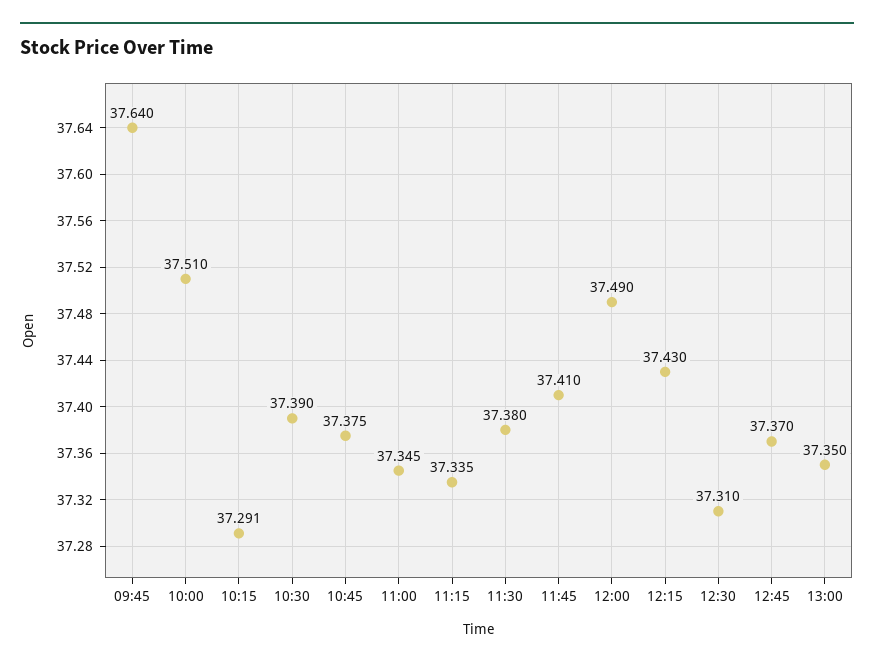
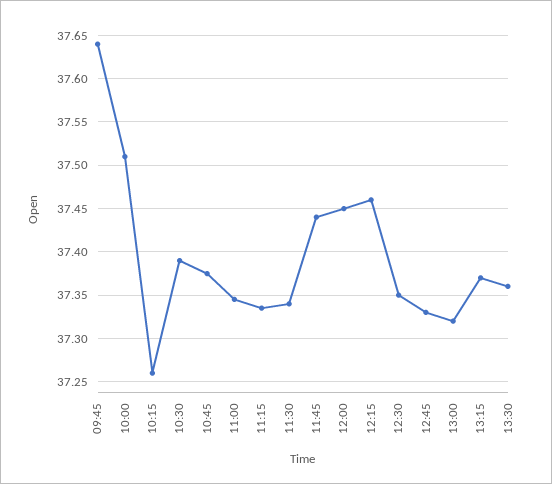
10:15: 37.291 -> 37.26
11:30: 37.38 -> 37.34
11:45: 37.41 -> 37.44
12:00: 37.49 -> 37.45
12:15: 37.43 -> 37.46
12:30: 37.31 -> 37.35
12:45: 37.37 -> 37.33
13:00: 37.35 -> 37.32
13:15: none -> 37.37
13:30: none -> 37.36

